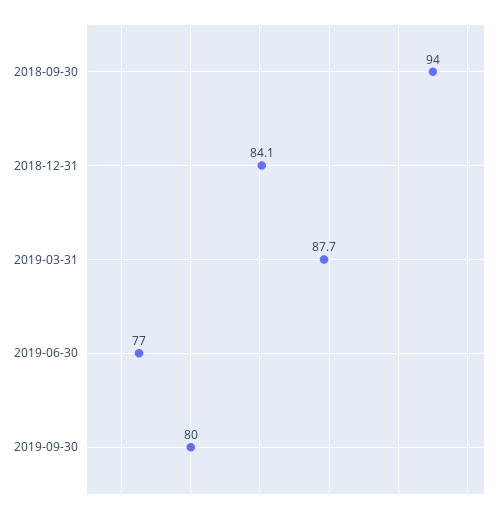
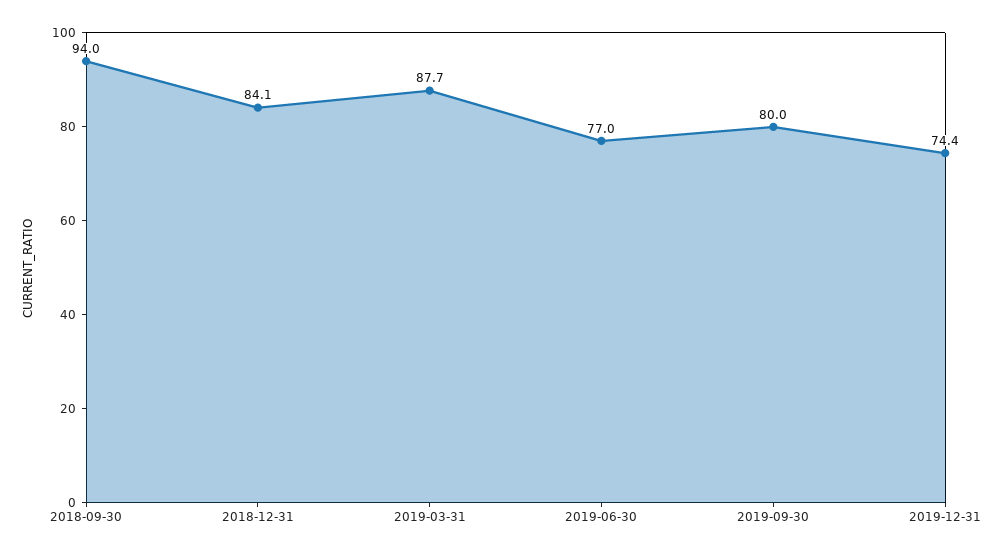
2019-12-31: none -> 74.4

